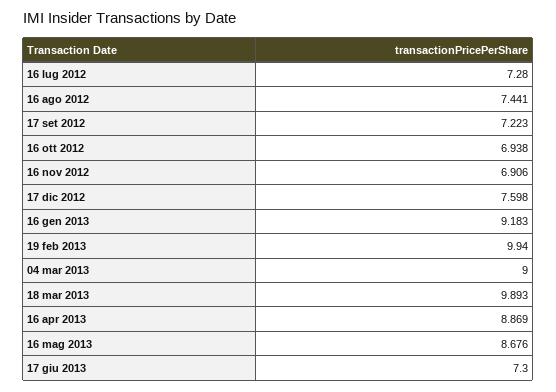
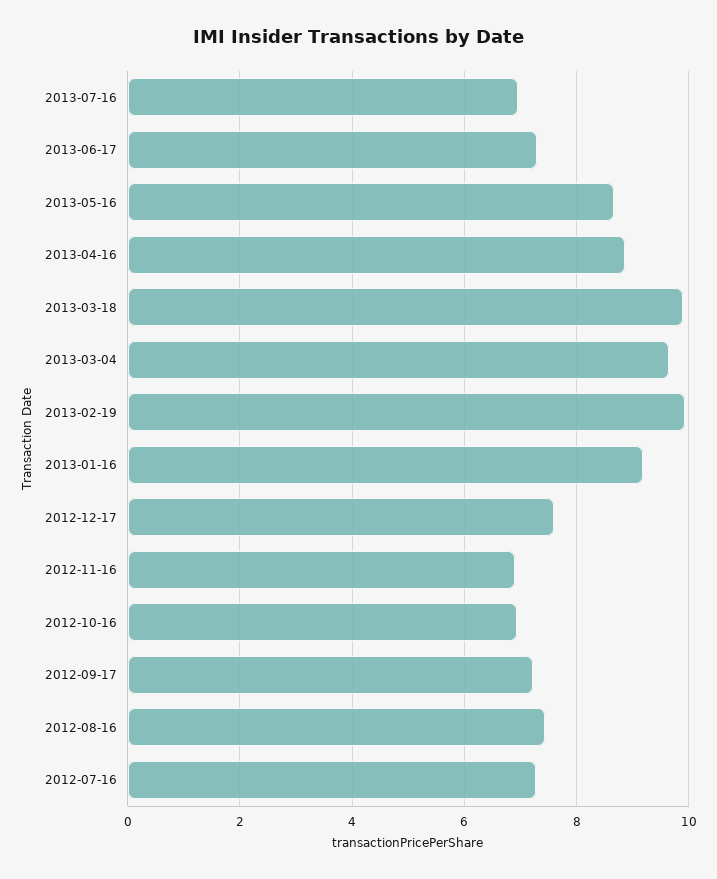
04 mar 2013: 9 -> 9.6
2013-07-16: none -> 7

